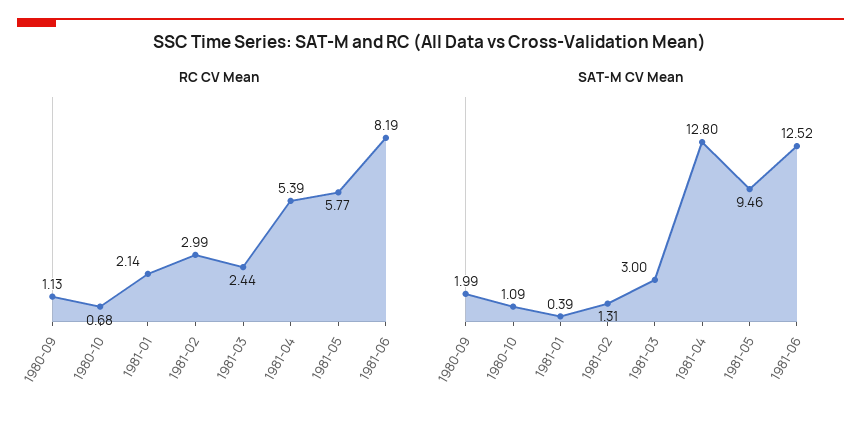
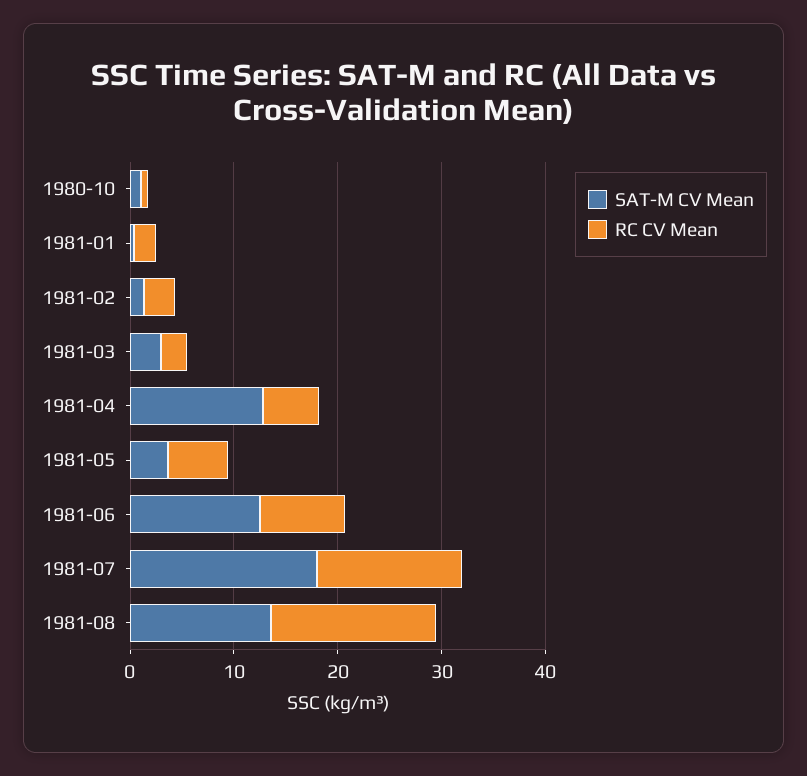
RC CV Mean, 1980-09: 1.13 -> none
SAT-M CV Mean, 1980-09: 1.99 -> none
SAT-M CV Mean, 1981-05: 9.46 -> 4
SAT-M CV Mean, 1981-07: none -> 18
RC CV Mean, 1981-07: none -> 14
SAT-M CV Mean, 1981-08: none -> 14
RC CV Mean, 1981-08: none -> 16

